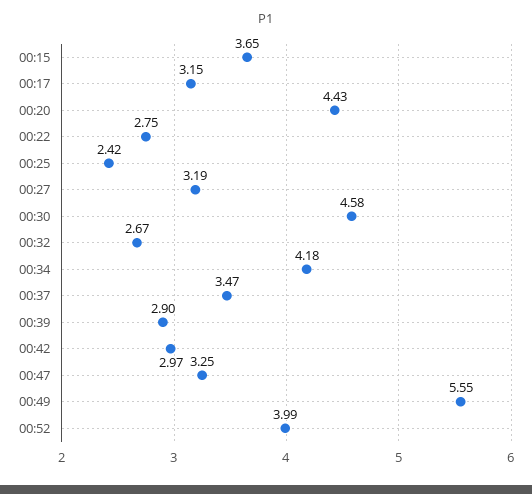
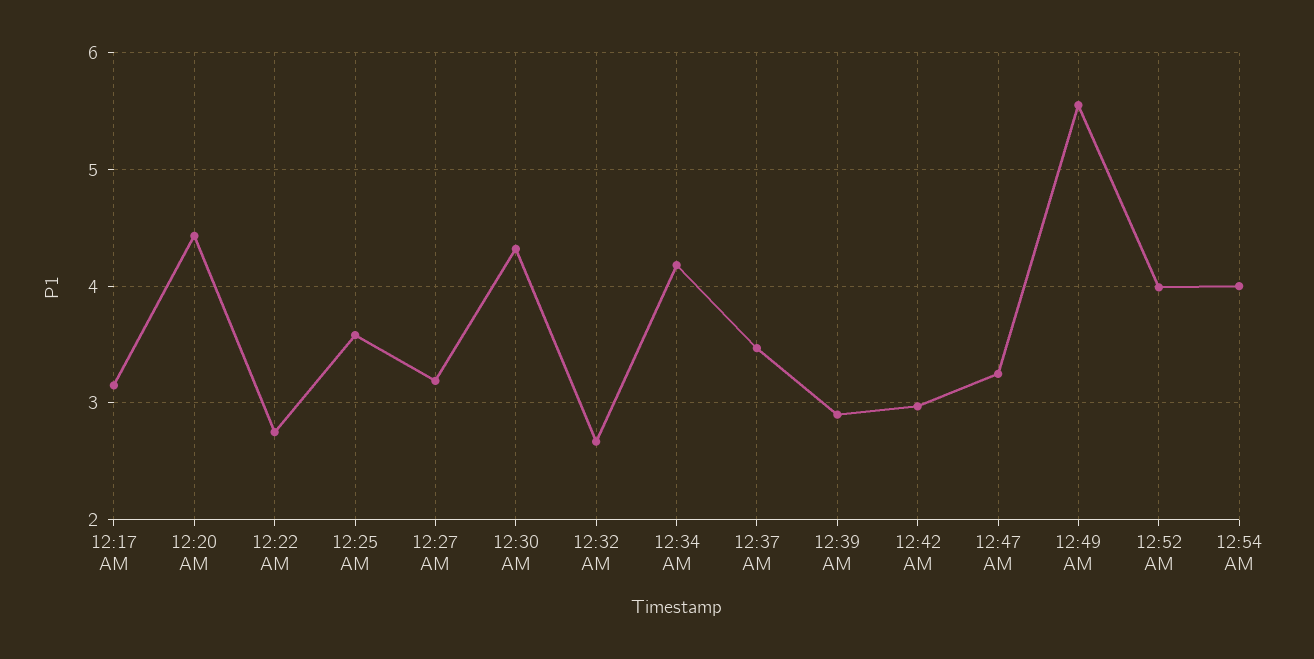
00:15: 3.65 -> none
00:25: 2.42 -> 3.6
00:30: 4.58 -> 4.3
12:54 AM: none -> 4

